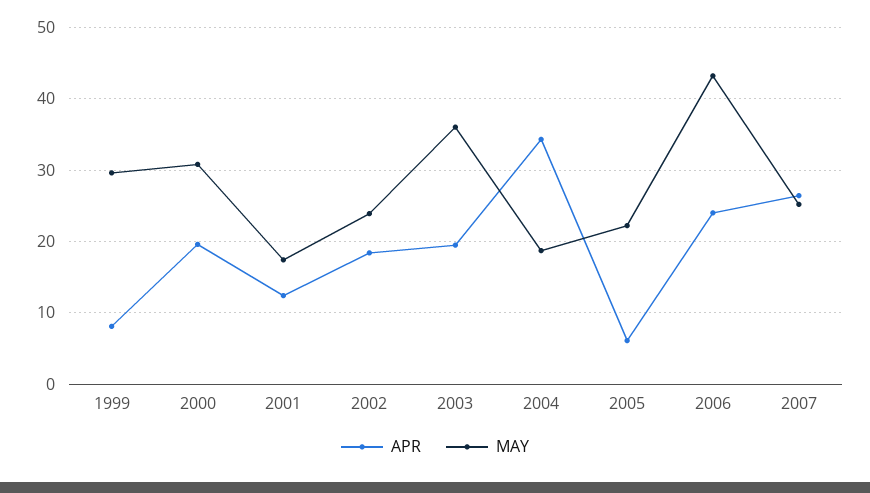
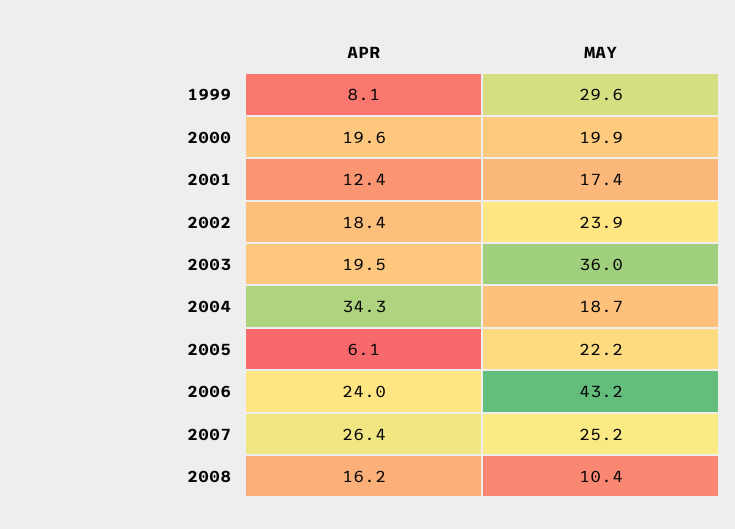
MAY, 2000: 31 -> 19.9
APR, 2008: none -> 16.2
MAY, 2008: none -> 10.4

